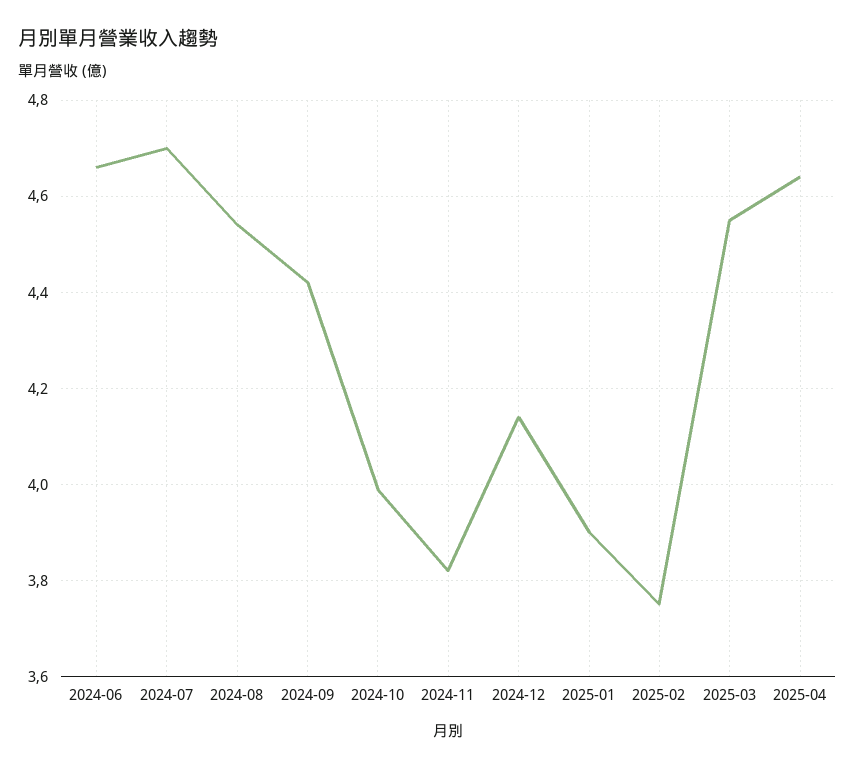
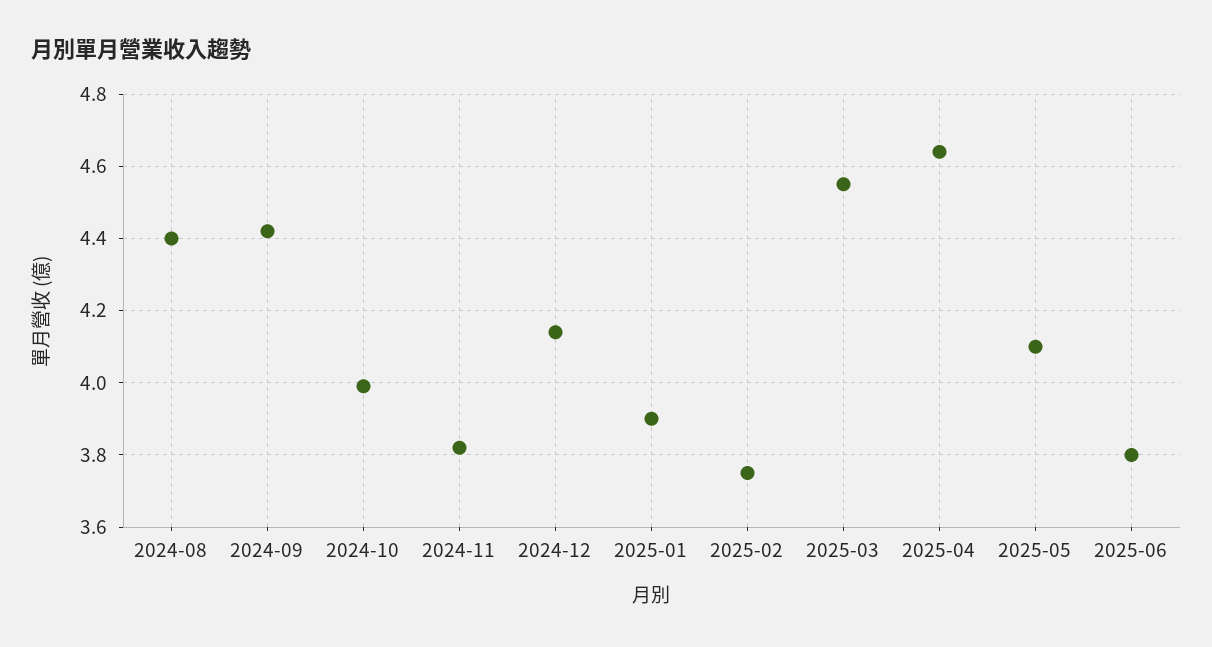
2024-06: 4.65 -> none
2024-07: 4.7 -> none
2024-08: 4.55 -> 4.4
2025-05: none -> 4.1
2025-06: none -> 3.8

